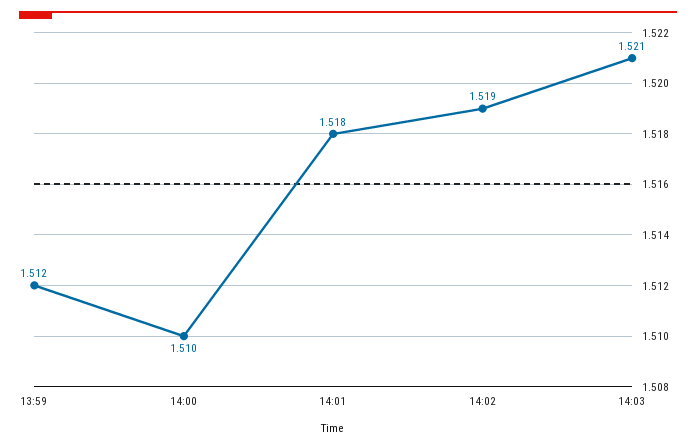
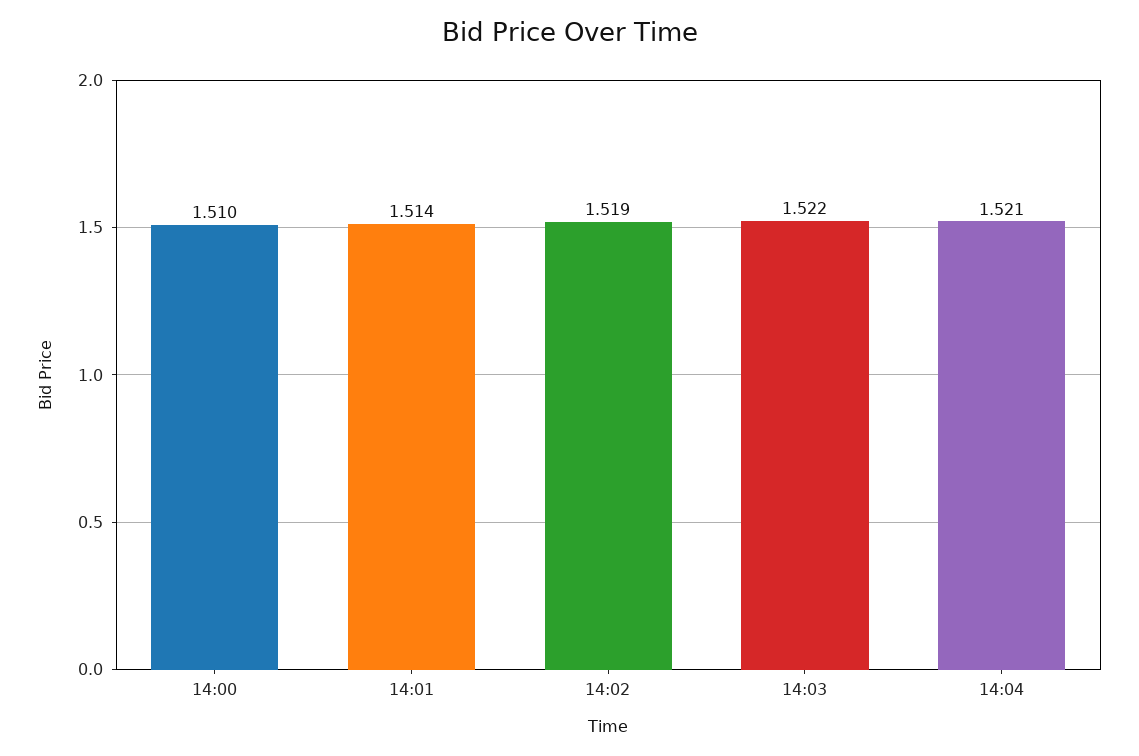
13:59: 1.512 -> none
14:01: 1.518 -> 1.514
14:03: 1.521 -> 1.522
14:04: none -> 1.521

